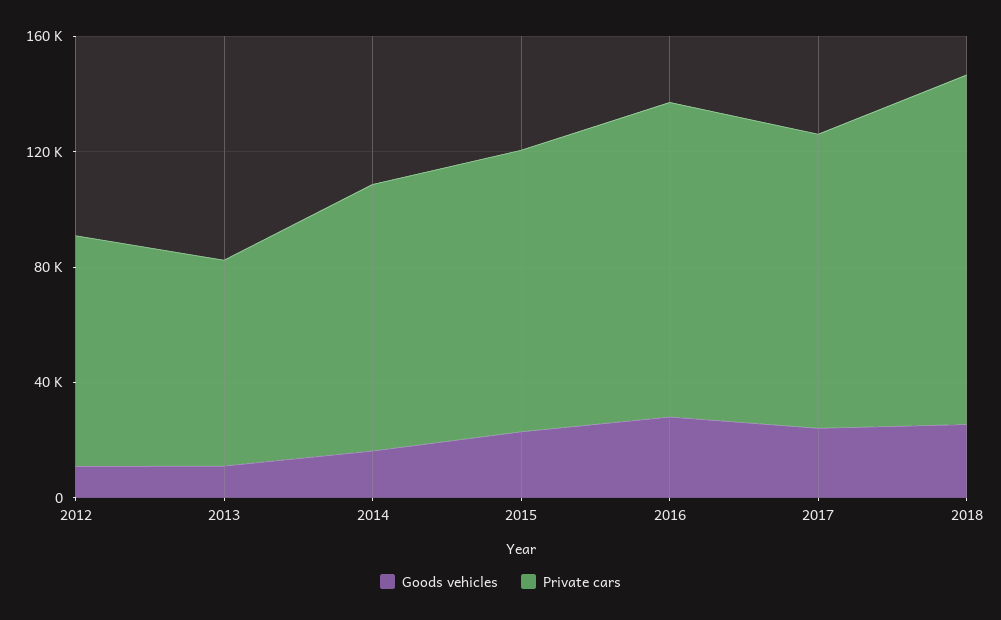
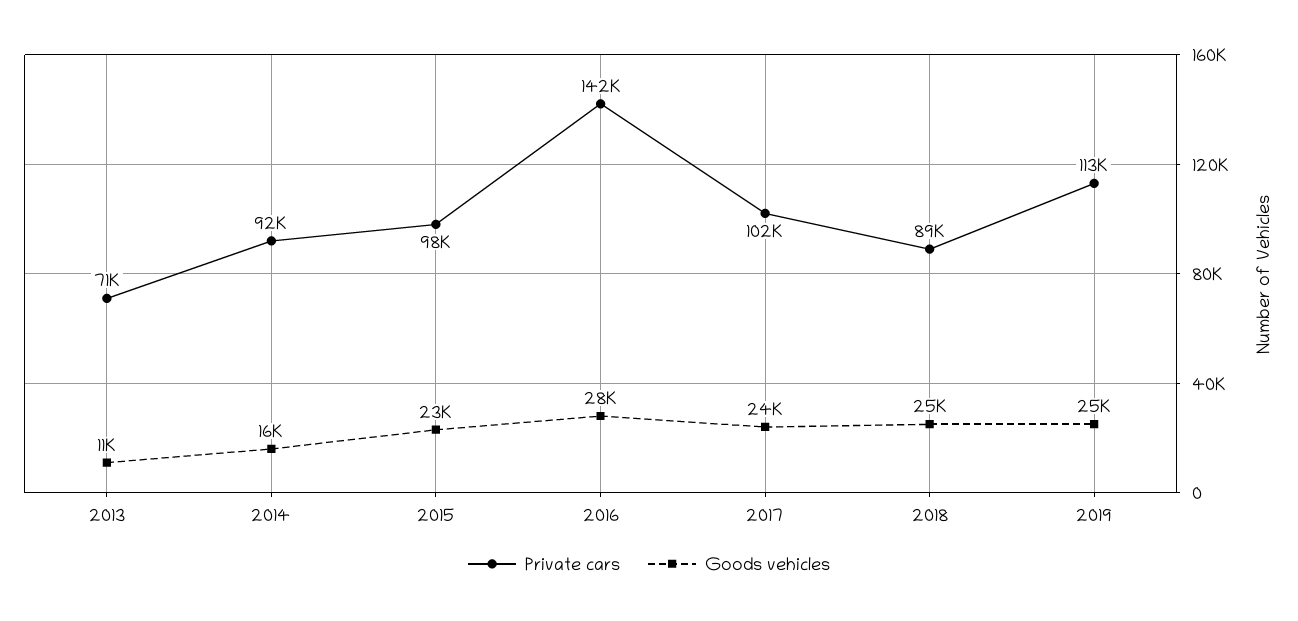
Goods vehicles, 2012: 10000 -> none
Private cars, 2012: 80000 -> none
Private cars, 2016: 110000 -> 142000
Private cars, 2018: 120000 -> 89000
Private cars, 2019: none -> 113000
Goods vehicles, 2019: none -> 25000

